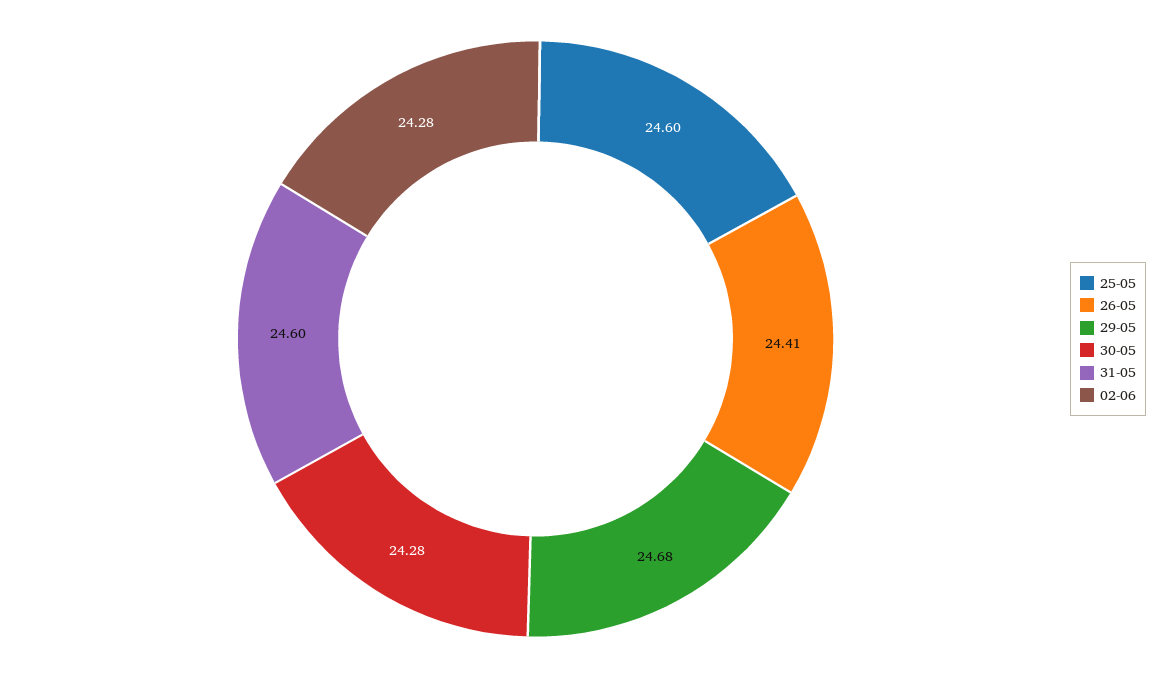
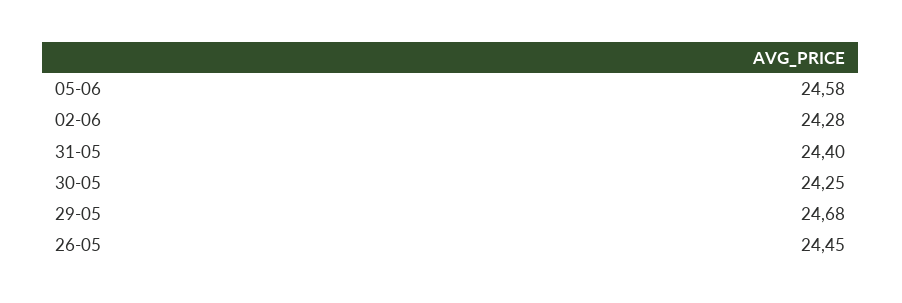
25-05: 24.6 -> none
26-05: 24.41 -> 24.45
30-05: 24.28 -> 24.25
31-05: 24.6 -> 24.4
05-06: none -> 24.58

